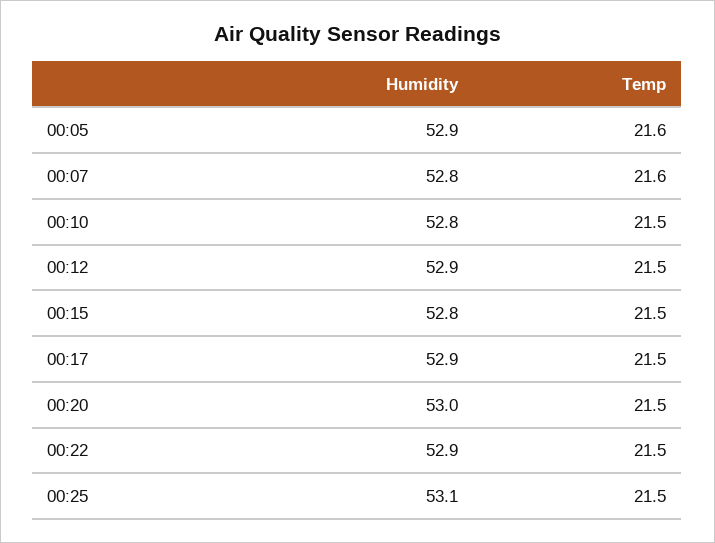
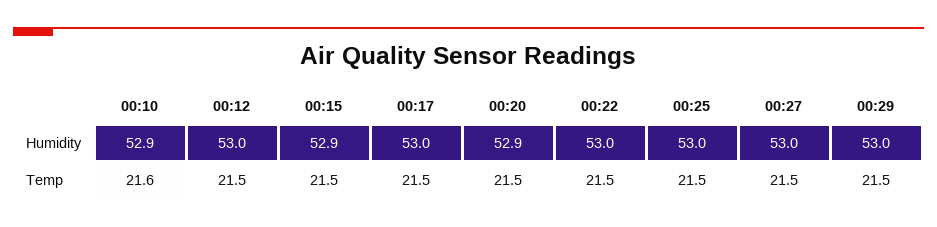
Humidity, 00:05: 52.9 -> none
Temp, 00:05: 21.6 -> none
Humidity, 00:07: 52.8 -> none
Temp, 00:07: 21.6 -> none
Humidity, 00:10: 52.8 -> 52.9
Temp, 00:10: 21.5 -> 21.6
Humidity, 00:12: 52.9 -> 53
Humidity, 00:15: 52.8 -> 52.9
Humidity, 00:17: 52.9 -> 53
Humidity, 00:20: 53 -> 52.9
Humidity, 00:22: 52.9 -> 53
Humidity, 00:25: 53.1 -> 53
Humidity, 00:27: none -> 53
Humidity, 00:29: none -> 53
Temp, 00:27: none -> 21.5
Temp, 00:29: none -> 21.5

